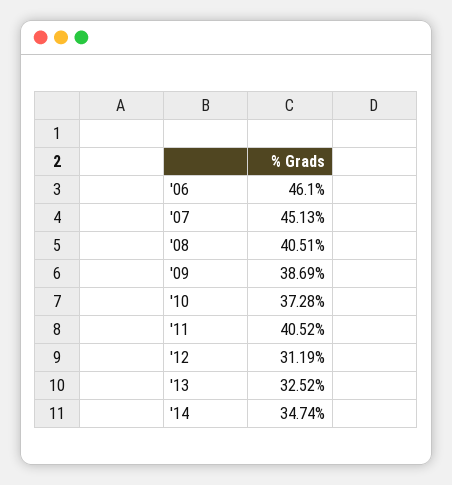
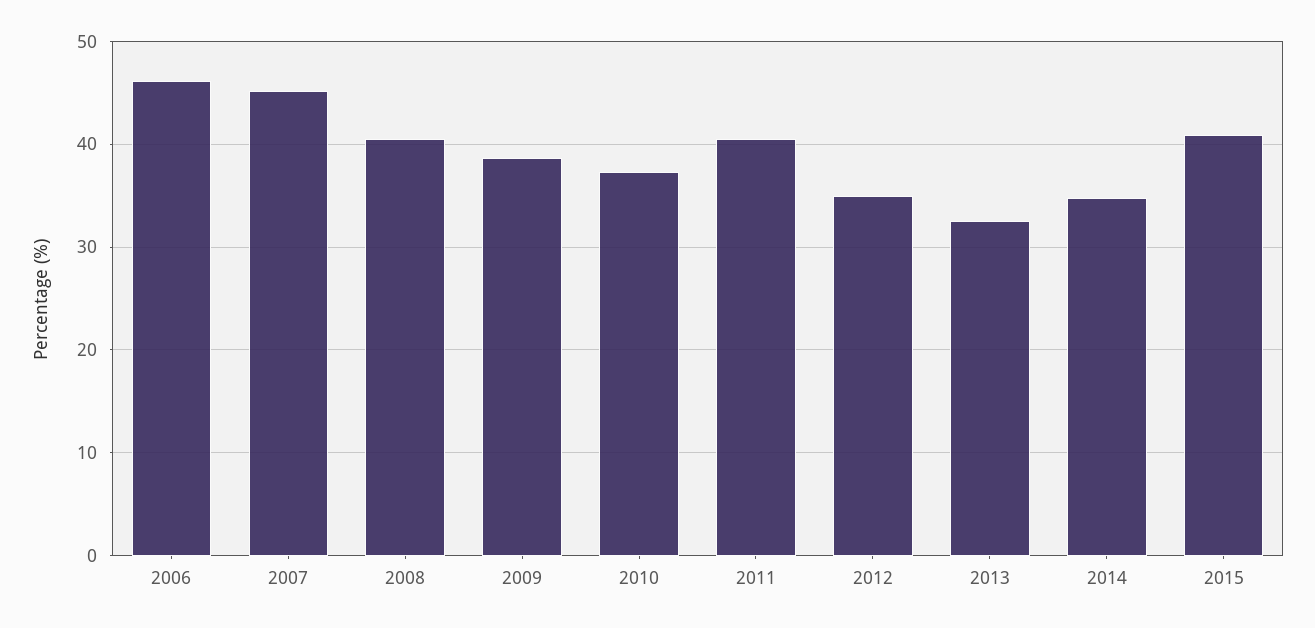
'12: 31.19 -> 35
2015: none -> 41

